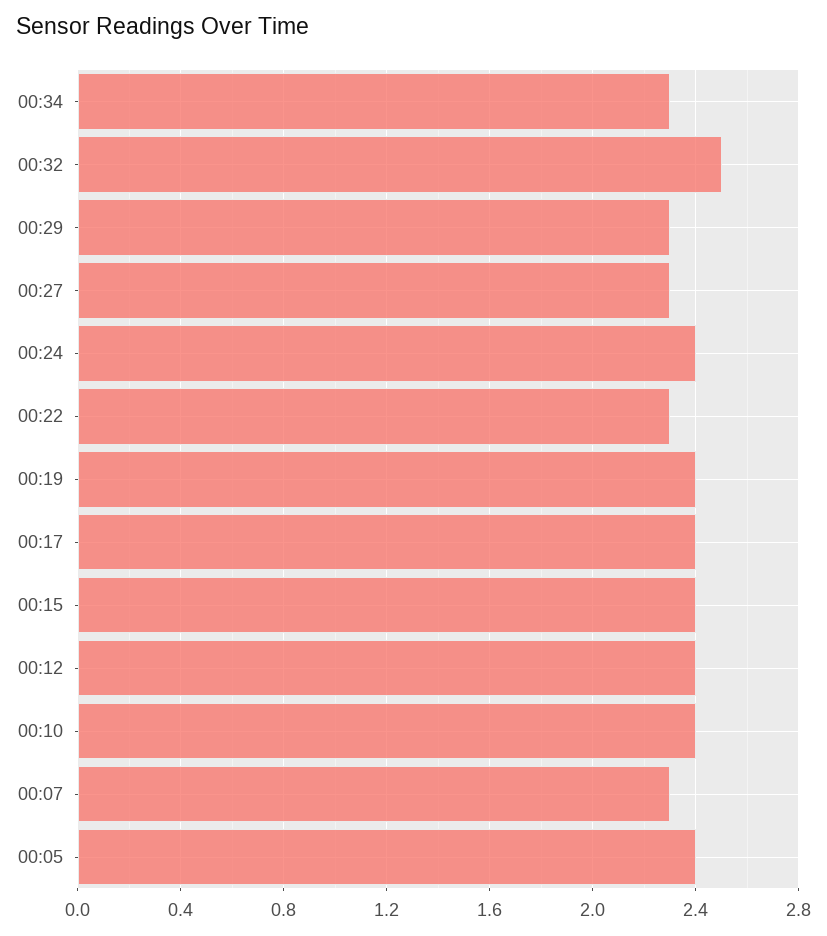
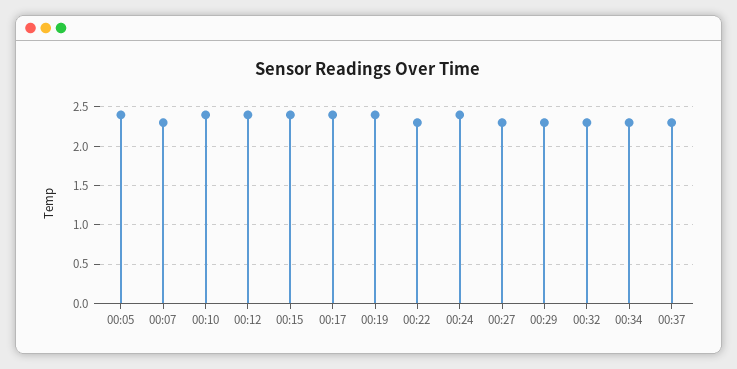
00:32: 2.5 -> 2.3
00:37: none -> 2.3

